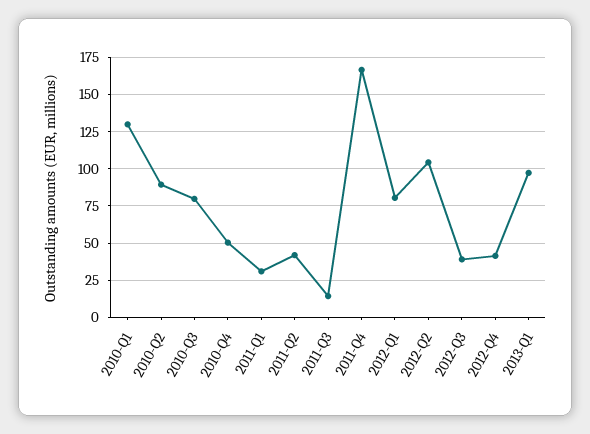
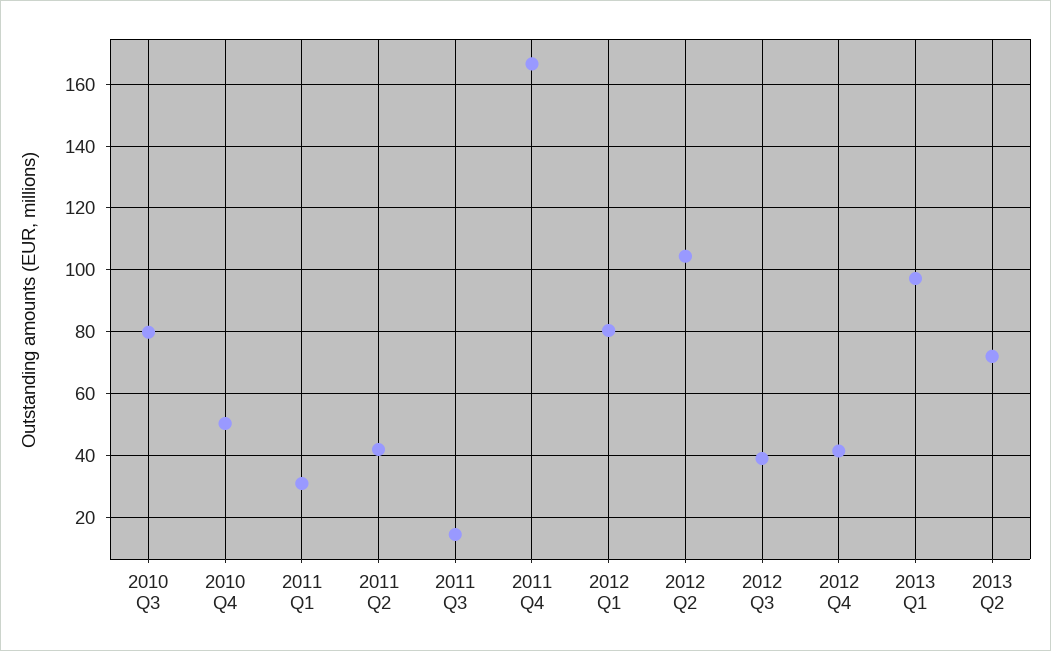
2010-Q1: 130 -> none
2010-Q2: 90 -> none
2013 Q2: none -> 72

